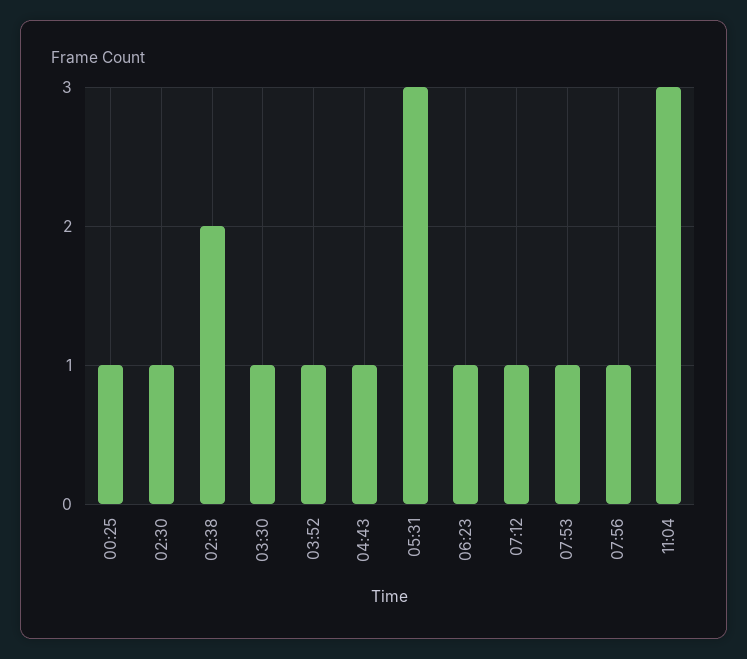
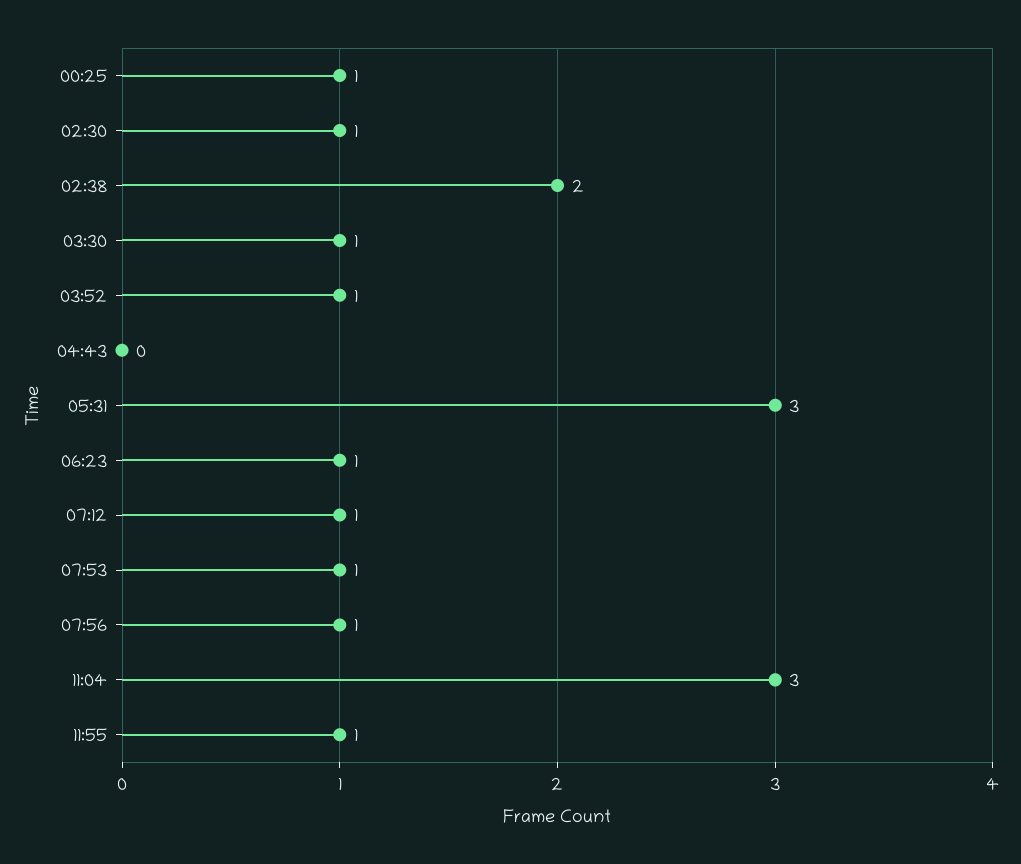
04:43: 1 -> 0
11:55: none -> 1

